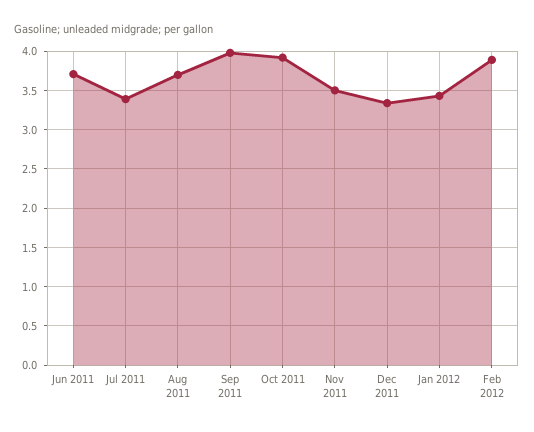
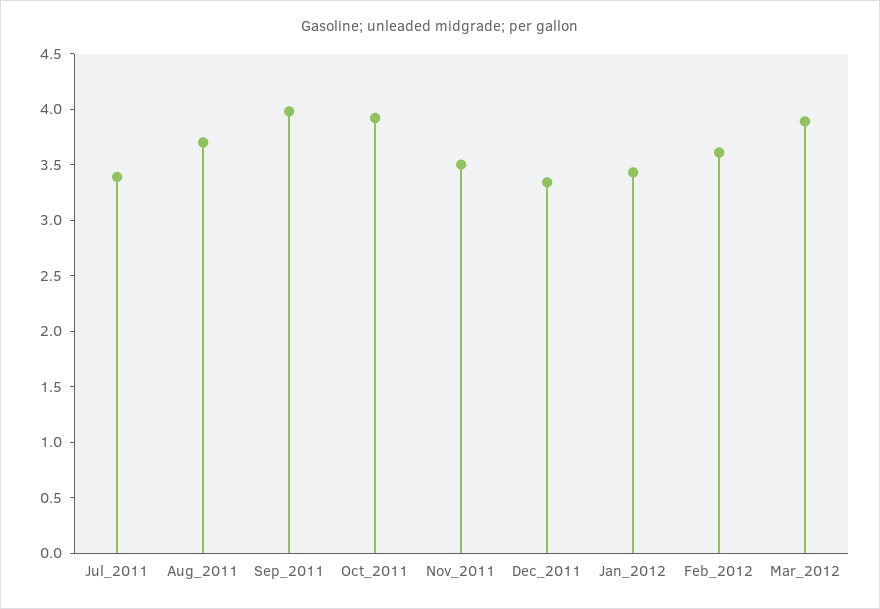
Jun 2011: 3.7 -> none
Feb 2012: 3.9 -> 3.6
Mar_2012: none -> 3.9

